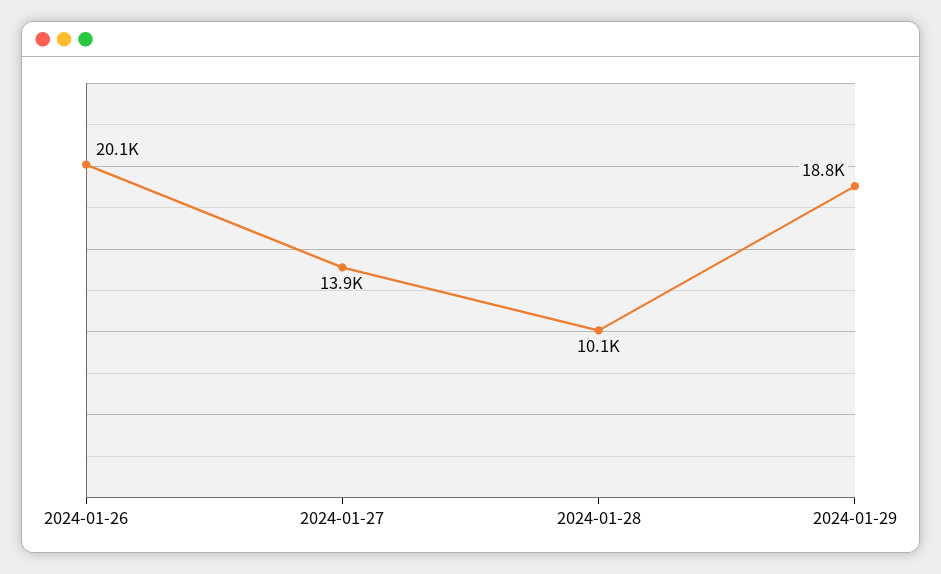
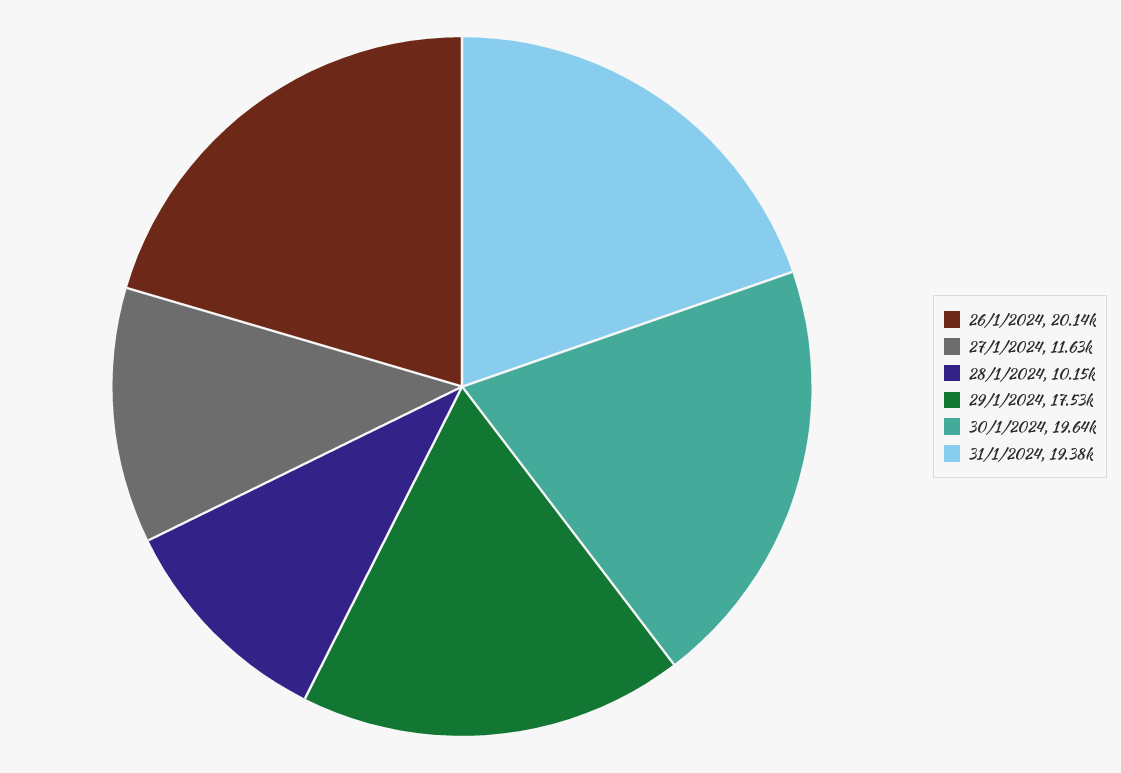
2024-01-27: 13900 -> 11630
2024-01-29: 18800 -> 17530
30/1/2024: none -> 19640
31/1/2024: none -> 19380

